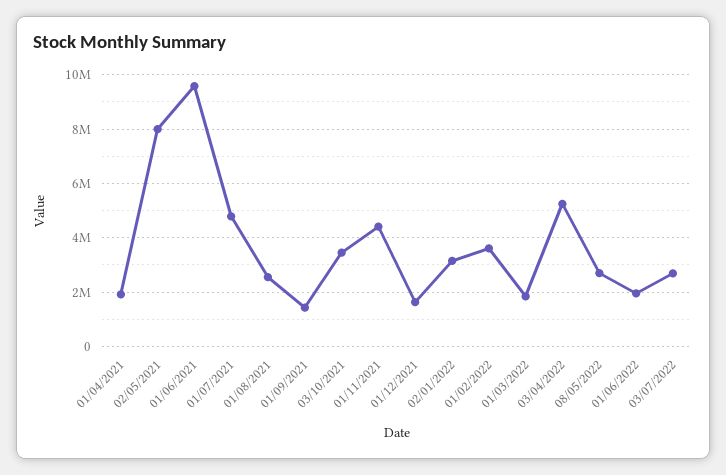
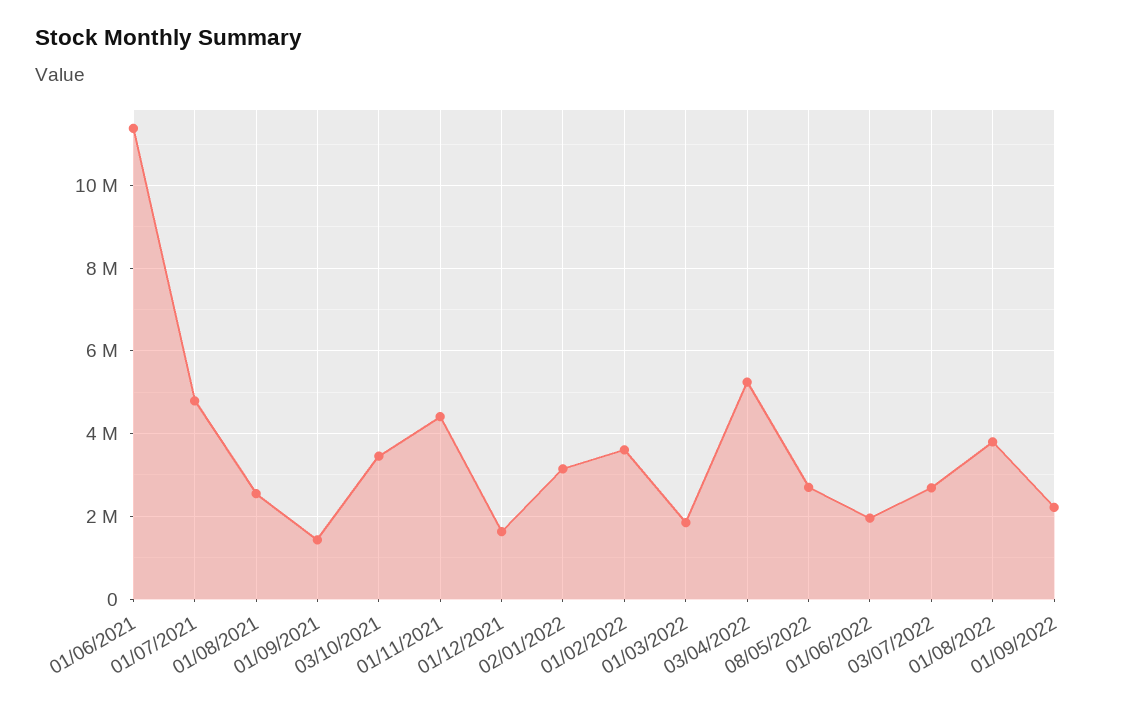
01/04/2021: 2000000 -> none
02/05/2021: 8000000 -> none
01/06/2021: 9500000 -> 11400000
01/08/2022: none -> 3800000
01/09/2022: none -> 2200000

